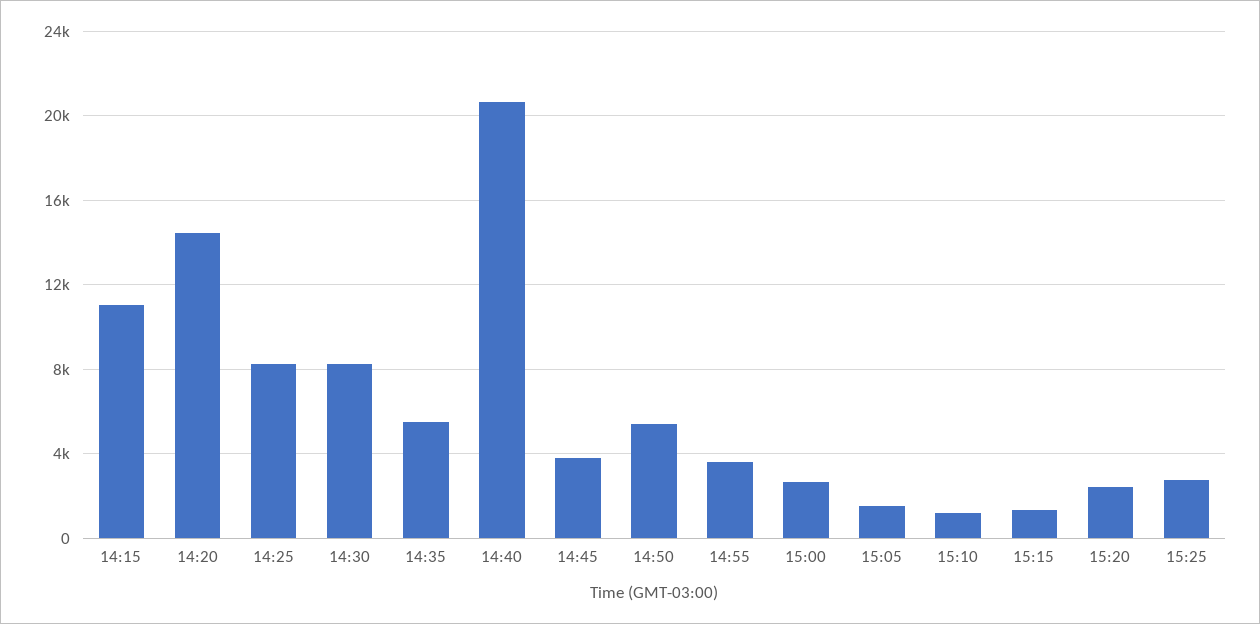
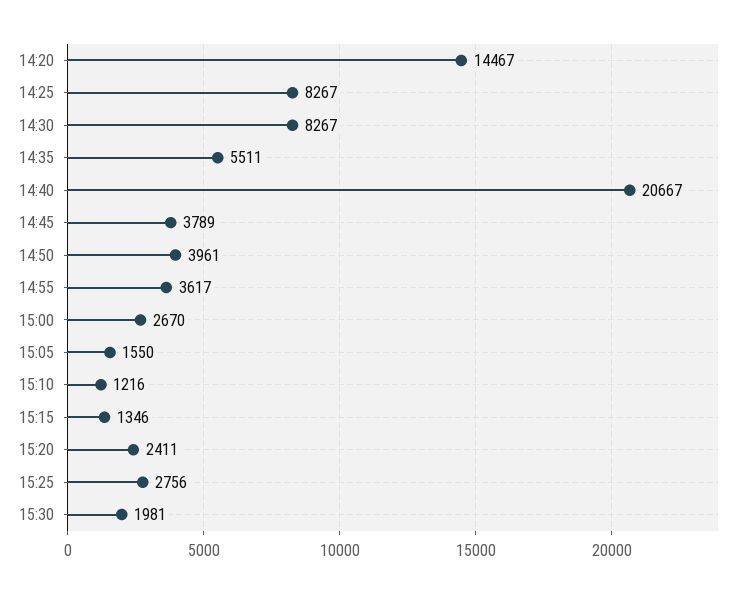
14:15: 11000 -> none
14:50: 5500 -> 3961
15:30: none -> 1981

